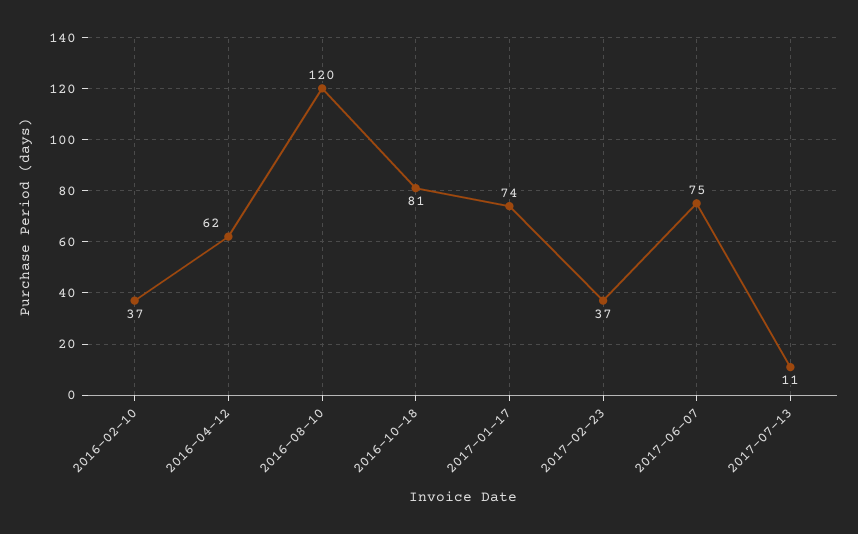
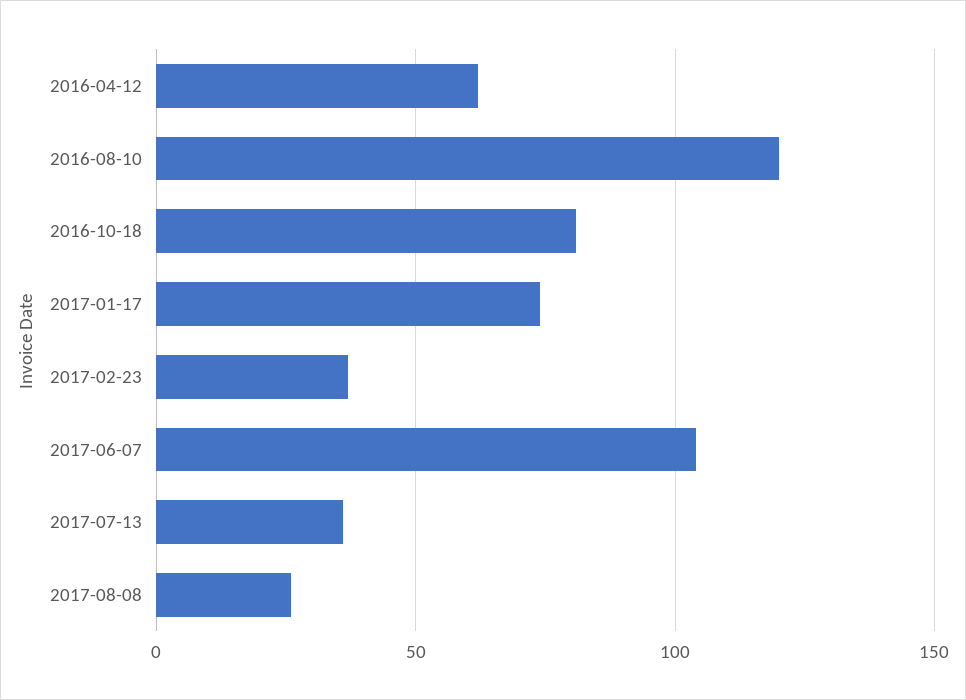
2016-02-10: 37 -> none
2017-06-07: 75 -> 105
2017-07-13: 11 -> 35
2017-08-08: none -> 25

